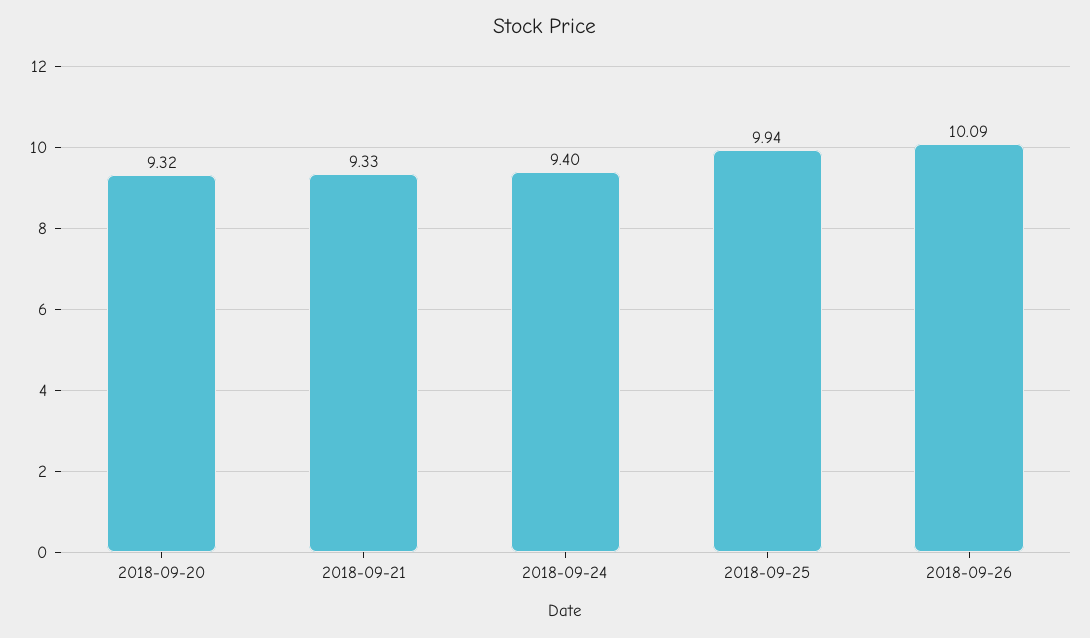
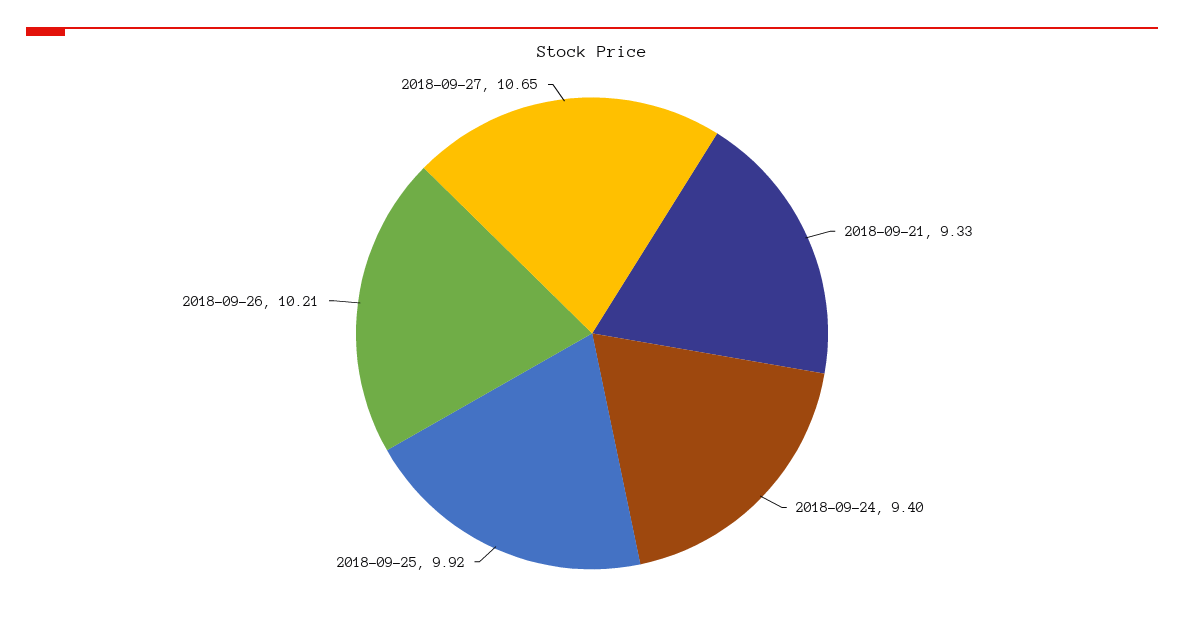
2018-09-20: 9.32 -> none
2018-09-25: 9.94 -> 9.92
2018-09-26: 10.09 -> 10.21
2018-09-27: none -> 10.65

